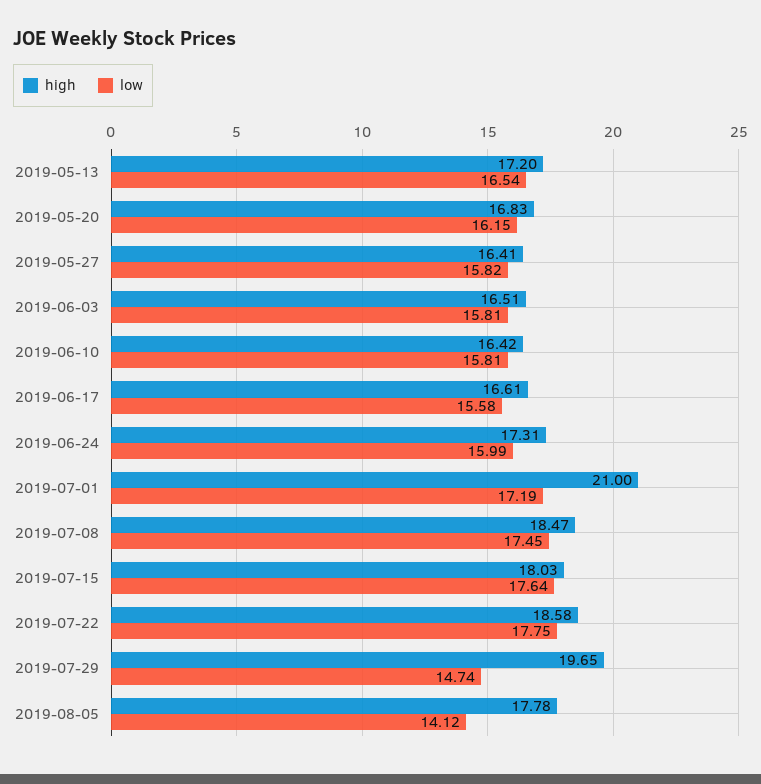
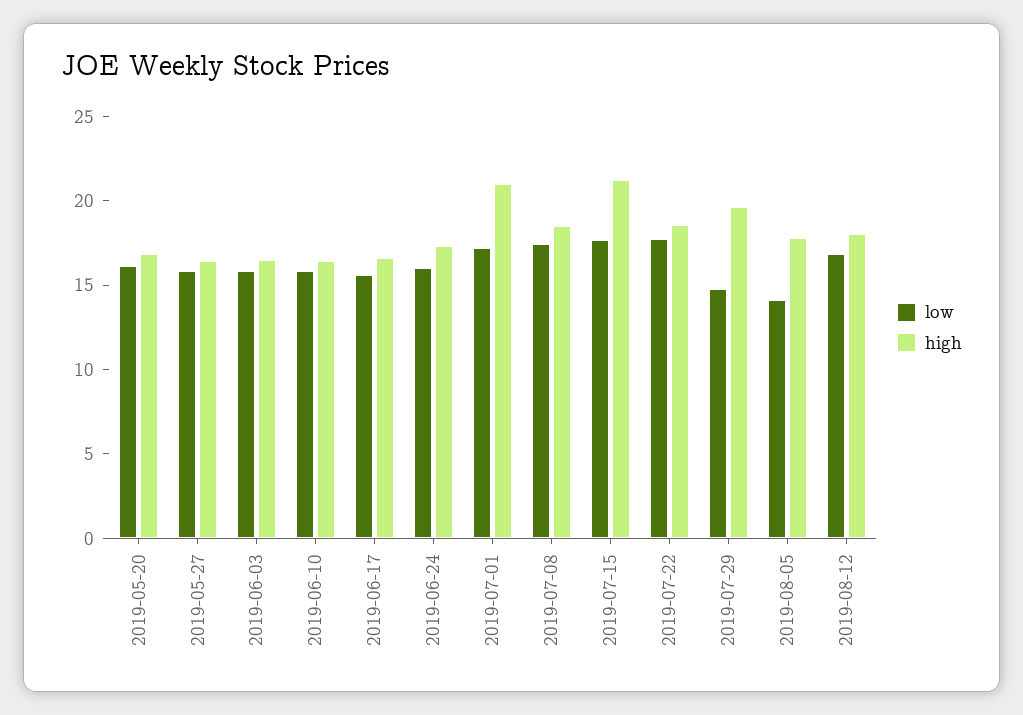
high, 2019-05-13: 17.2 -> none
low, 2019-05-13: 16.54 -> none
high, 2019-07-15: 18.03 -> 21
low, 2019-08-12: none -> 17
high, 2019-08-12: none -> 18

